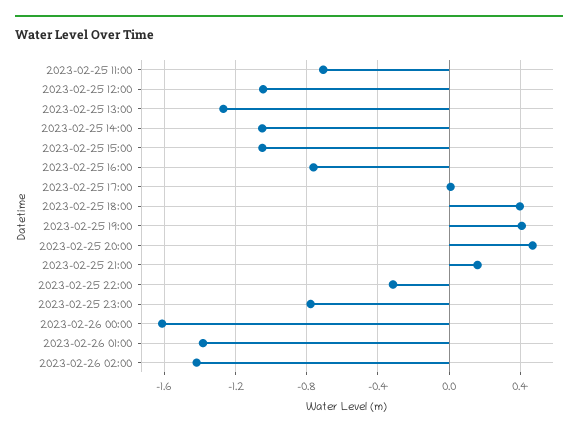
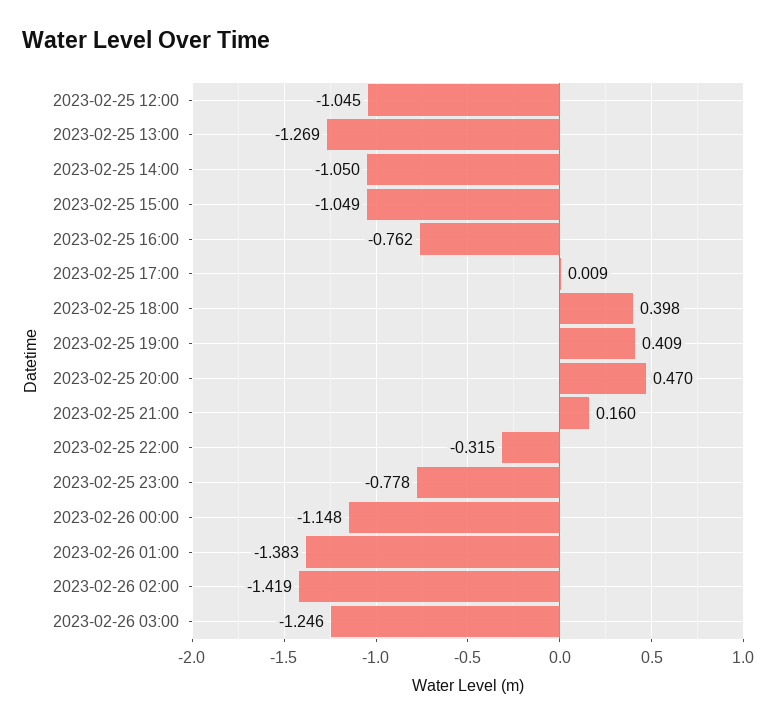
2023-02-25 11:00: -0.7 -> none
2023-02-26 00:00: -1.6 -> -1.148
2023-02-26 03:00: none -> -1.246

